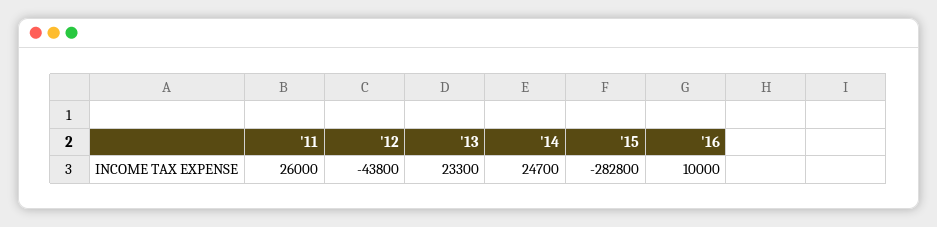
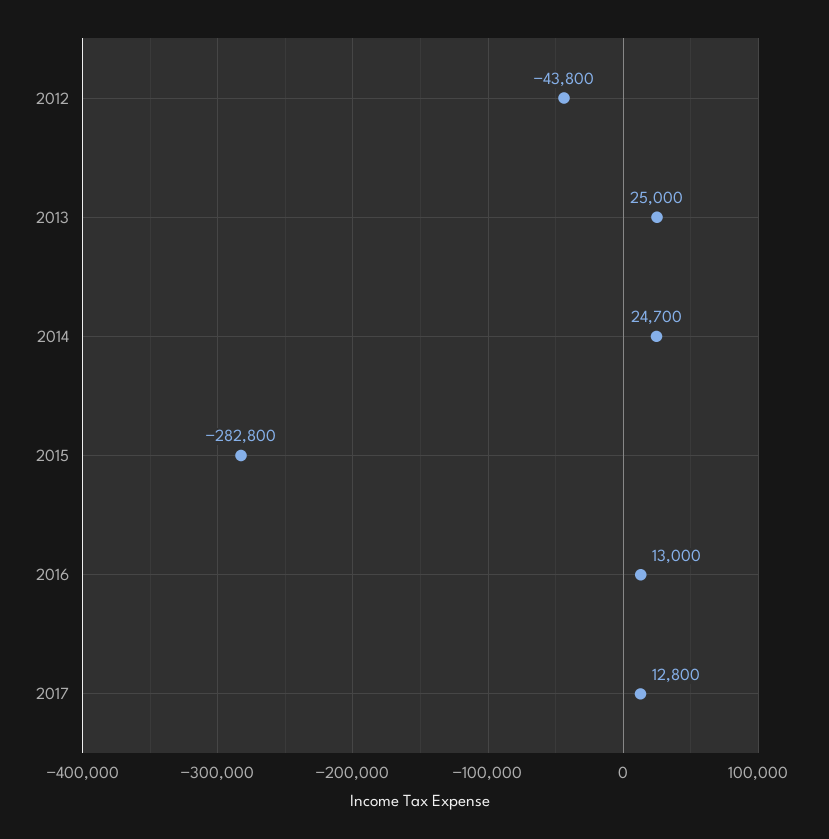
'11: 26000 -> none
'13: 23300 -> 25000
'16: 10000 -> 13000
2017: none -> 12800

